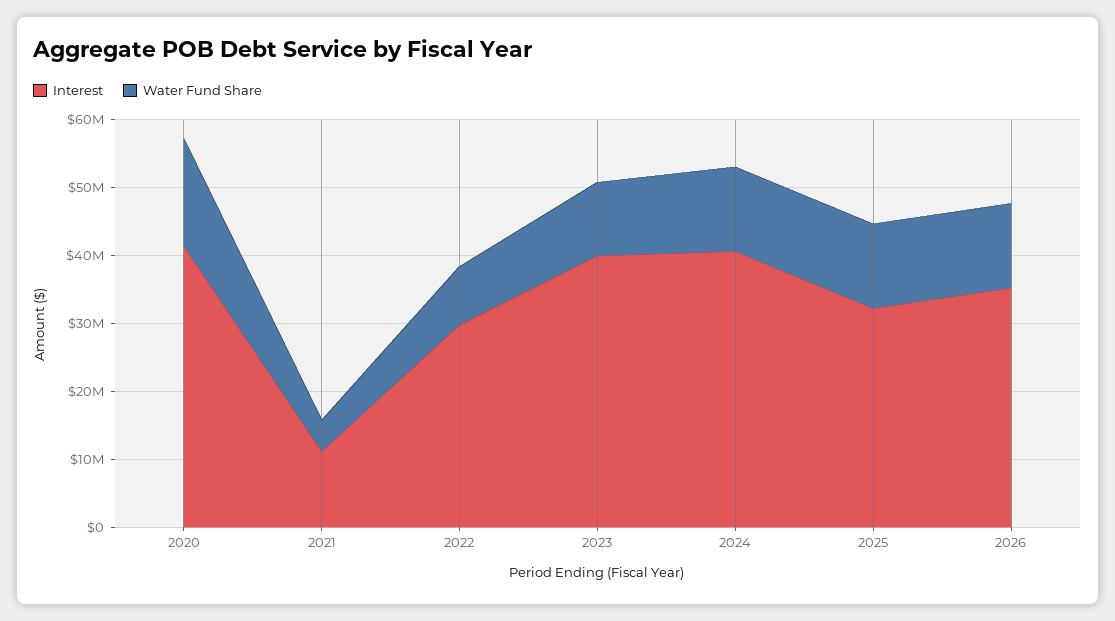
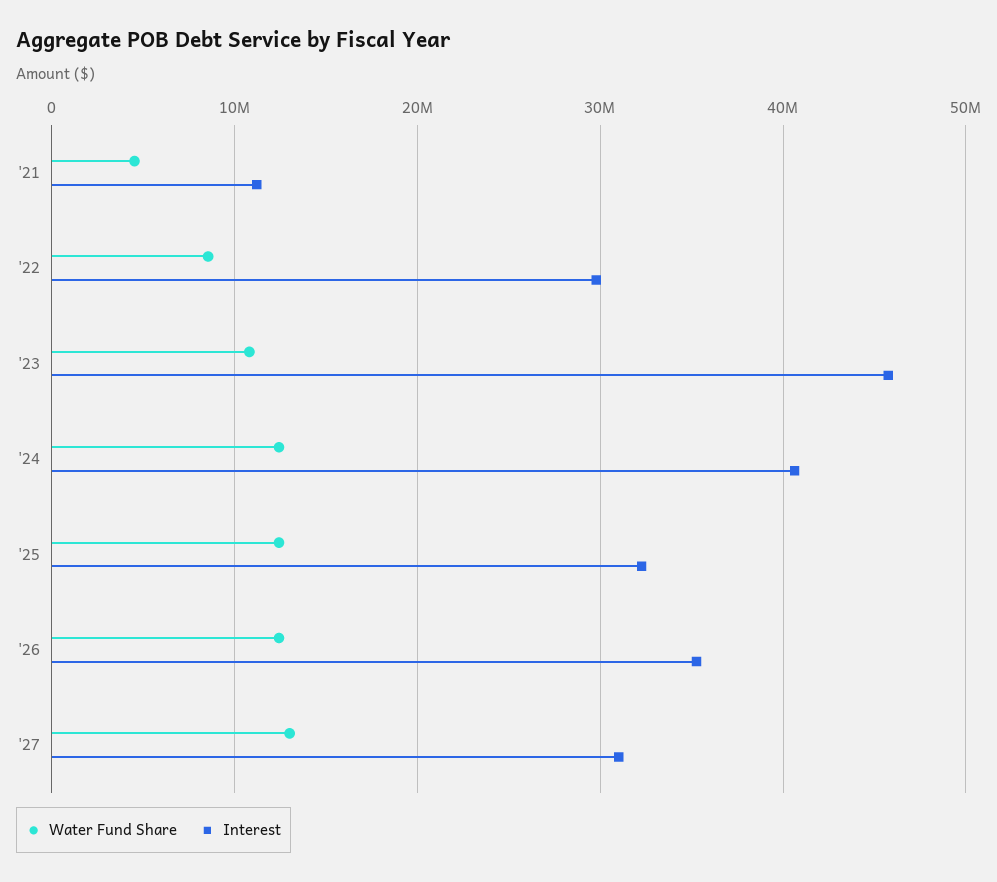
Interest, 2020: 42000000 -> none
Water Fund Share, 2020: 16000000 -> none
Interest, 2023: 40000000 -> 46000000
Water Fund Share, '27: none -> 13000000
Interest, '27: none -> 31000000

